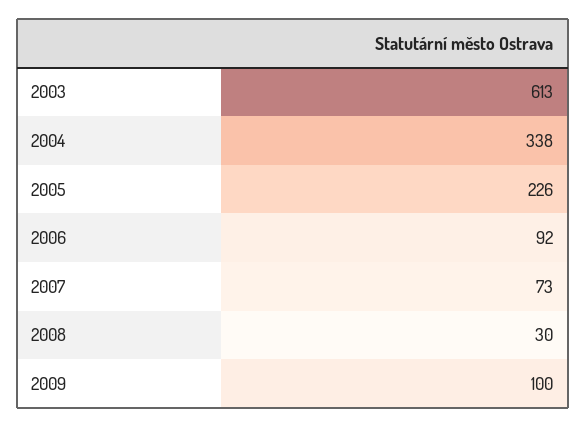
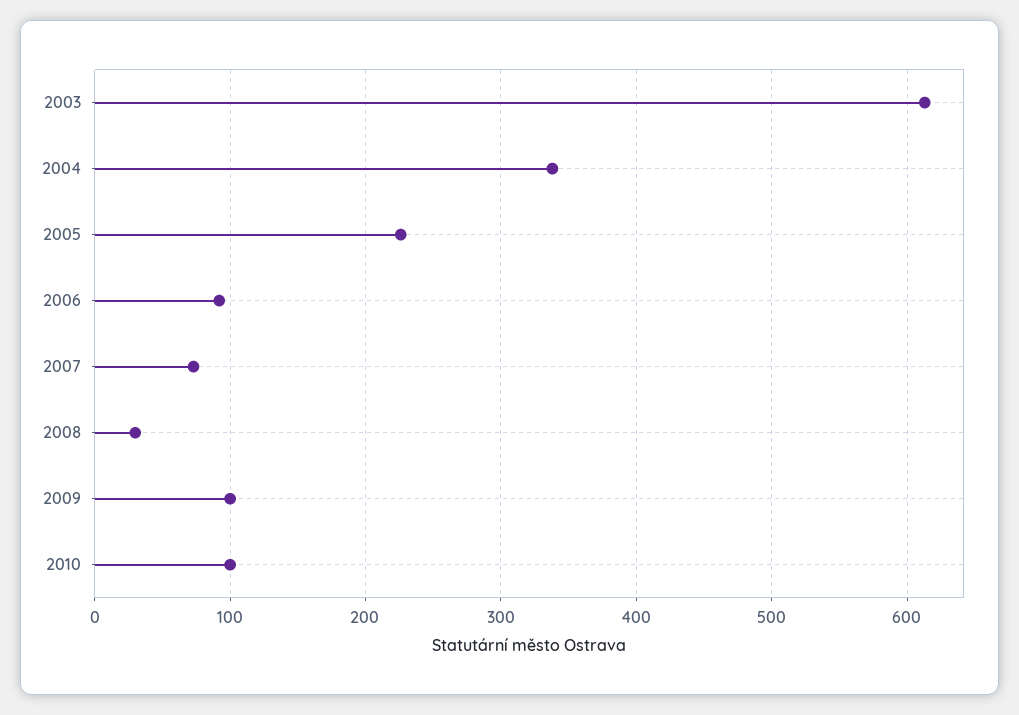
2010: none -> 100

